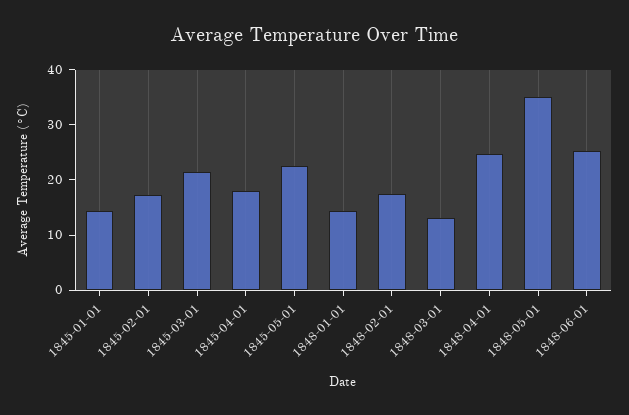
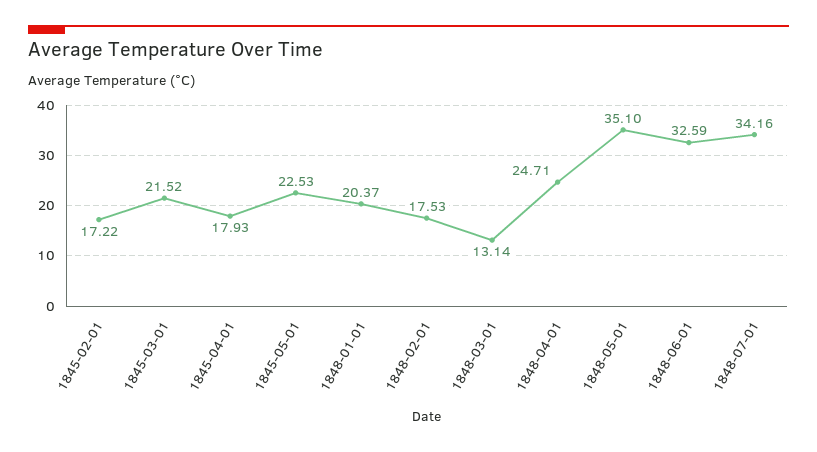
1845-01-01: 14 -> none
1848-01-01: 14 -> 20.37
1848-06-01: 26 -> 32.59
1848-07-01: none -> 34.16

